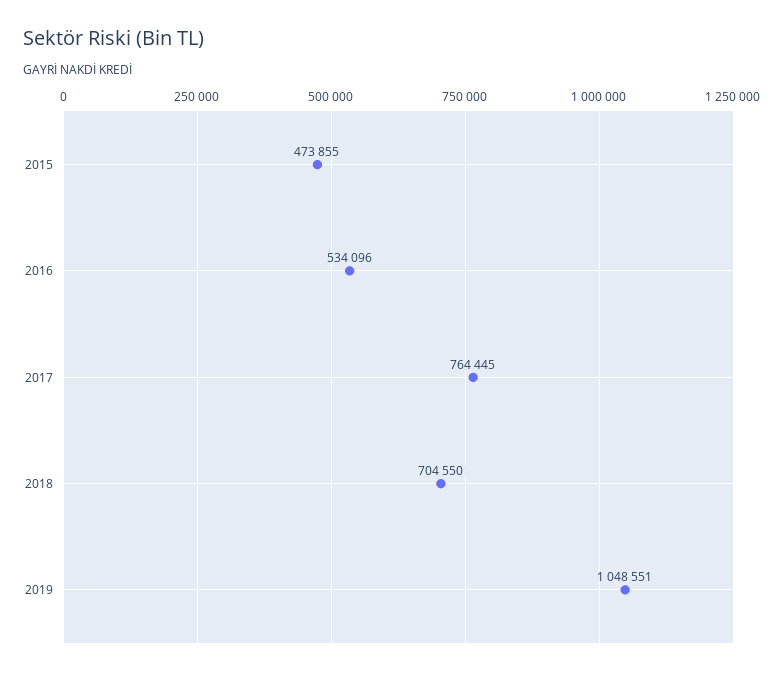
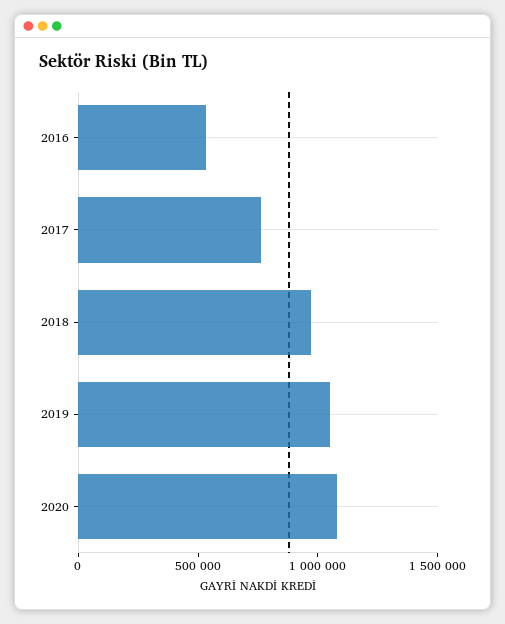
2015: 473855 -> none
2018: 704550 -> 1000000
2020: none -> 1100000

